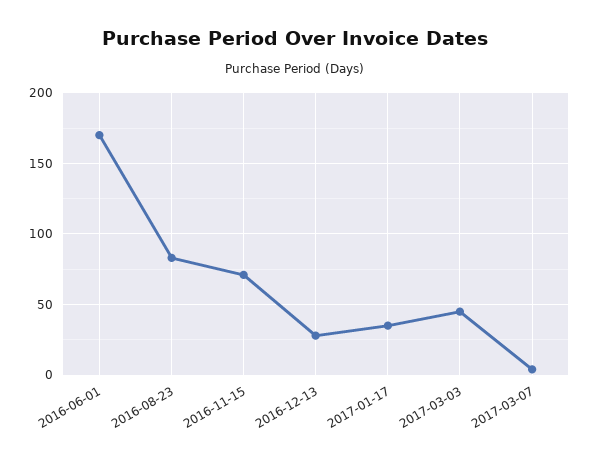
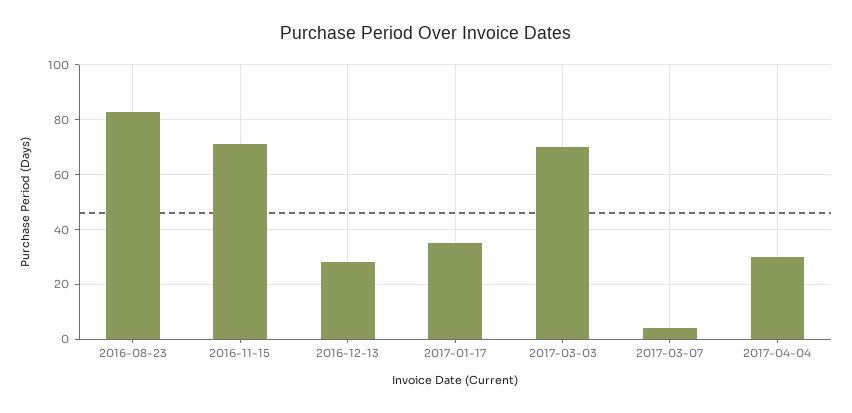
2016-06-01: 170 -> none
2017-03-03: 45 -> 70
2017-04-04: none -> 30

